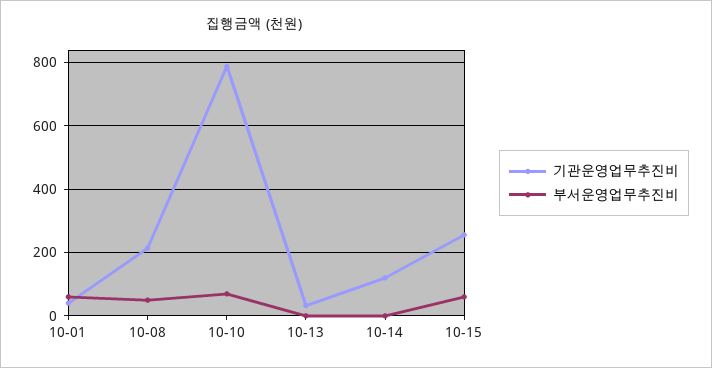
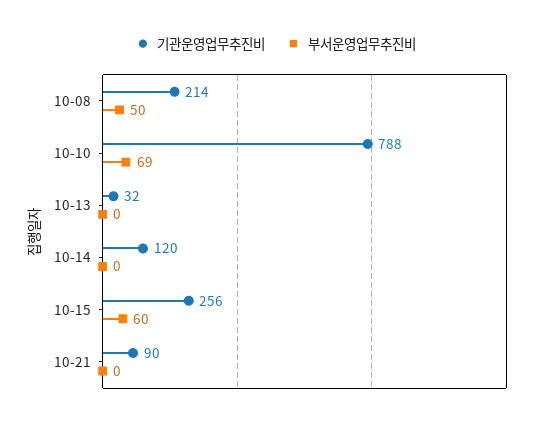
기관운영업무추진비, 10-01: 40 -> none
부서운영업무추진비, 10-01: 60 -> none
기관운영업무추진비, 10-21: none -> 90
부서운영업무추진비, 10-21: none -> 0

